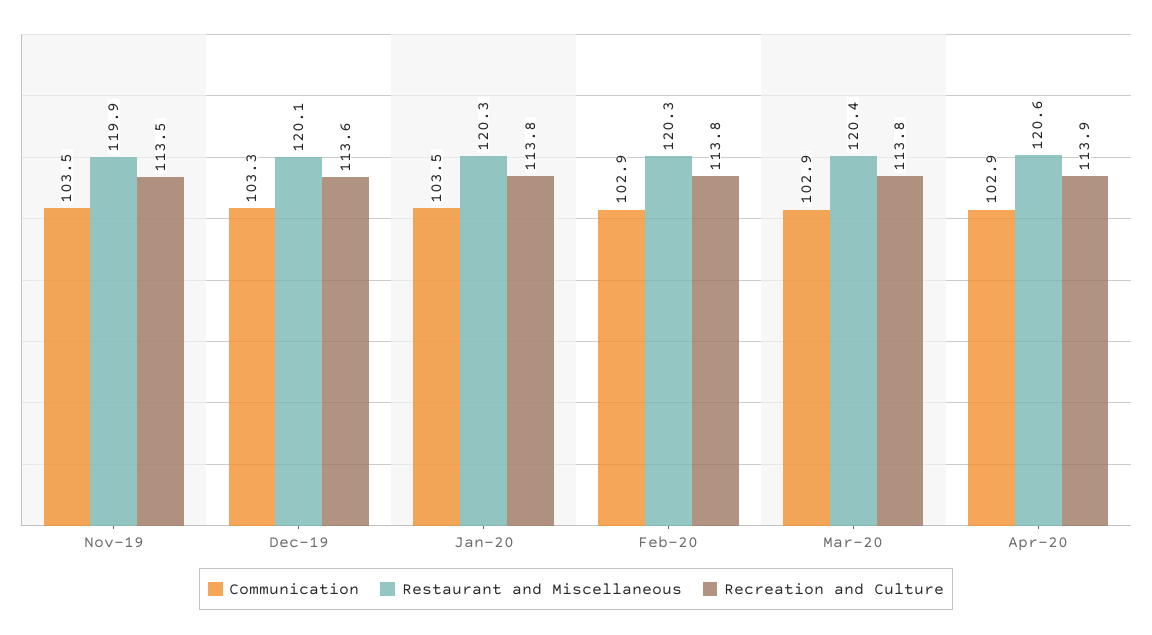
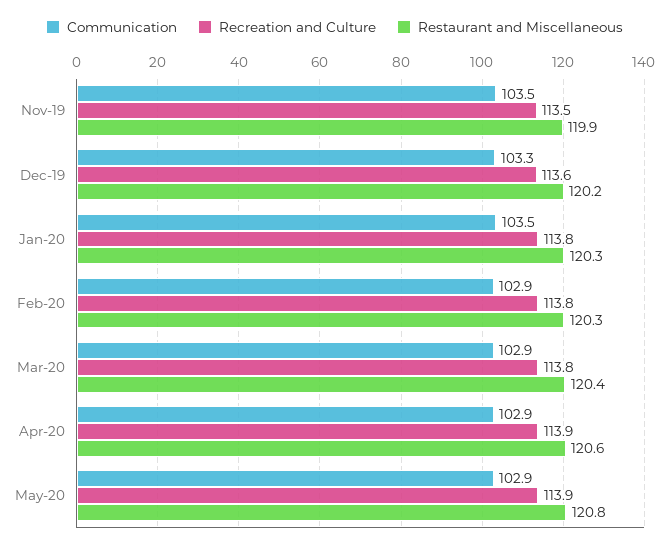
Restaurant and Miscellaneous, Dec-19: 120.1 -> 120.2
Communication, May-20: none -> 102.9
Recreation and Culture, May-20: none -> 113.9
Restaurant and Miscellaneous, May-20: none -> 120.8

